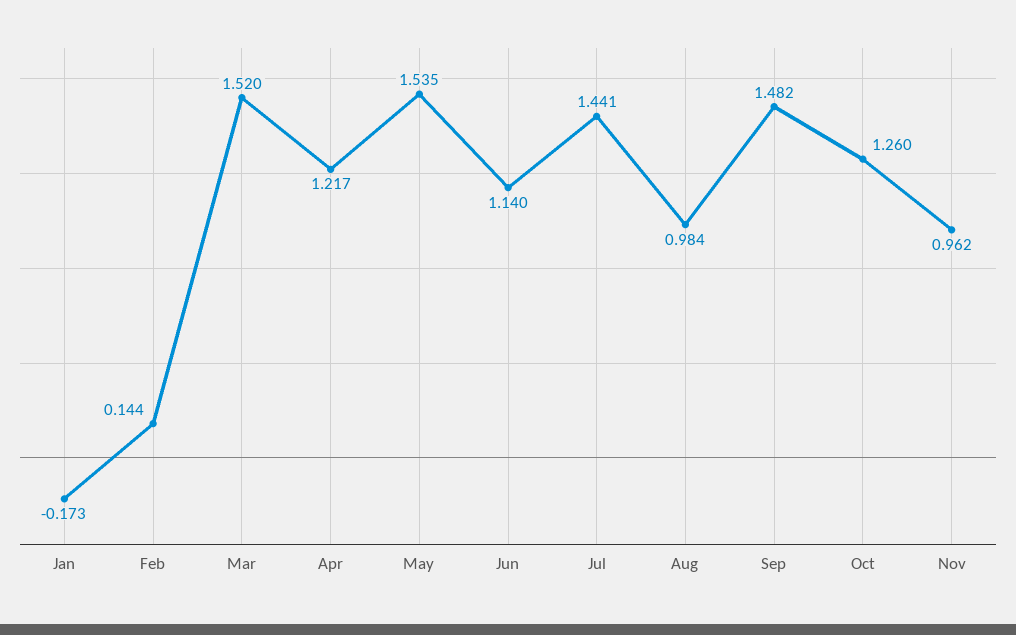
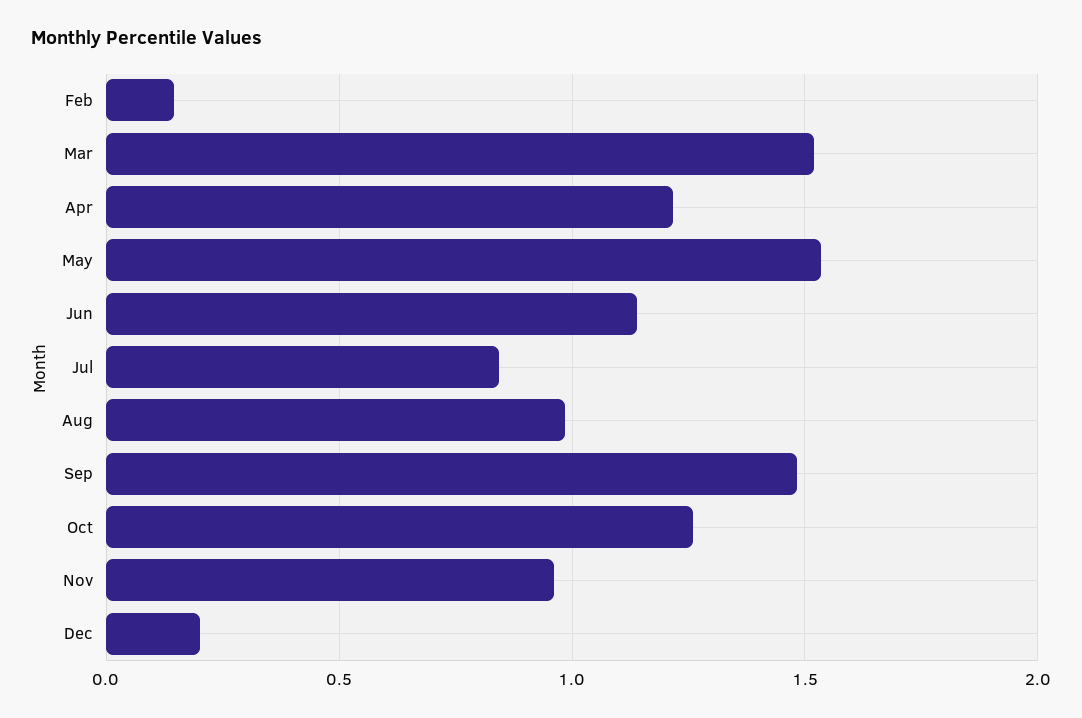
Jan: -0.173 -> none
Jul: 1.441 -> 0.85
Dec: none -> 0.2

